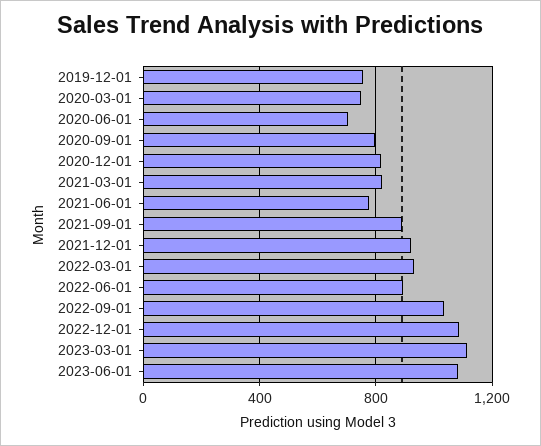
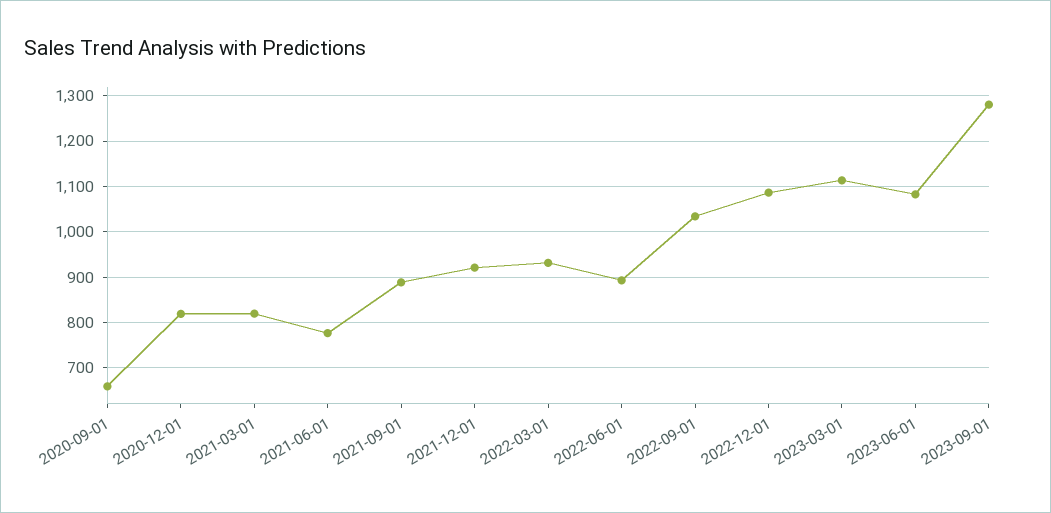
2019-12-01: 750 -> none
2020-03-01: 750 -> none
2020-06-01: 700 -> none
2020-09-01: 800 -> 660
2023-09-01: none -> 1280

